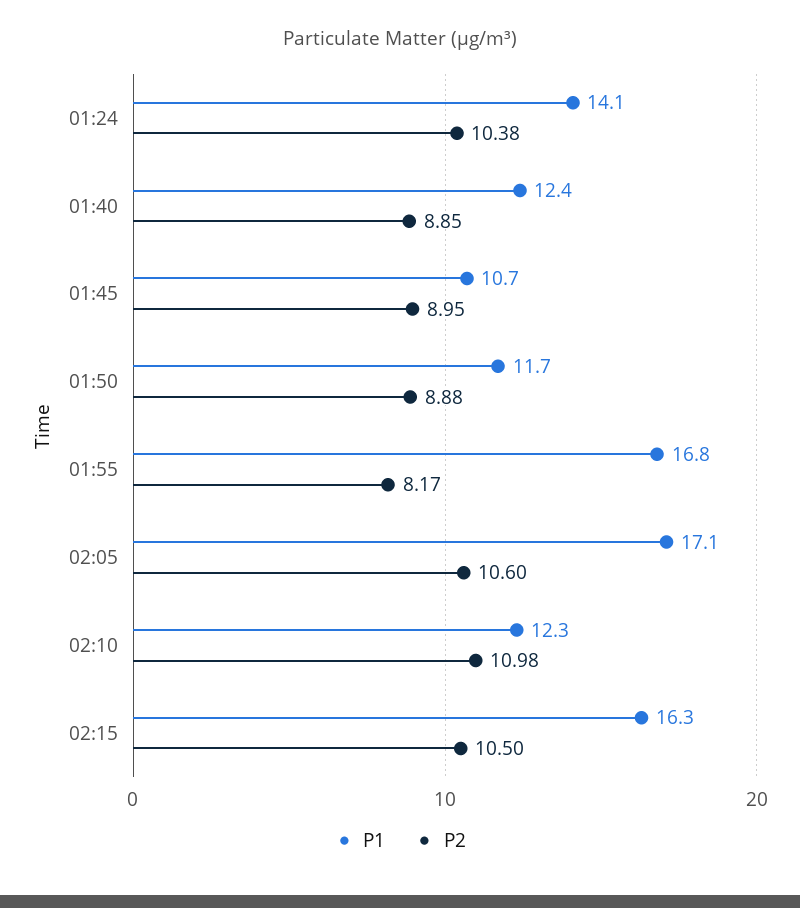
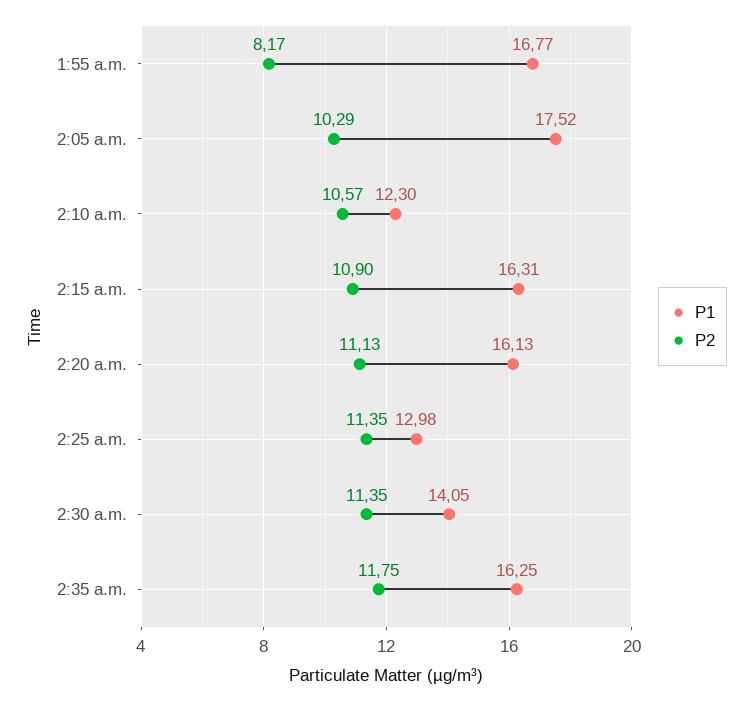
P1, 01:24: 14.1 -> none
P2, 01:24: 10.38 -> none
P1, 01:40: 12.4 -> none
P2, 01:40: 8.85 -> none
P1, 01:45: 10.7 -> none
P2, 01:45: 8.95 -> none
P1, 01:50: 11.7 -> none
P2, 01:50: 8.88 -> none
P1, 02:05: 17.1 -> 17.52
P2, 02:05: 10.6 -> 10.29
P2, 02:10: 10.98 -> 10.57
P2, 02:15: 10.5 -> 10.9
P1, 2:20 a.m.: none -> 16.13
P2, 2:20 a.m.: none -> 11.13
P1, 2:25 a.m.: none -> 12.98
P2, 2:25 a.m.: none -> 11.35
P1, 2:30 a.m.: none -> 14.05
P2, 2:30 a.m.: none -> 11.35
P1, 2:35 a.m.: none -> 16.25
P2, 2:35 a.m.: none -> 11.75

